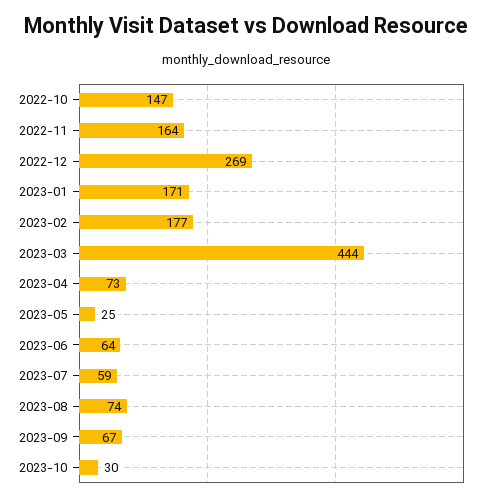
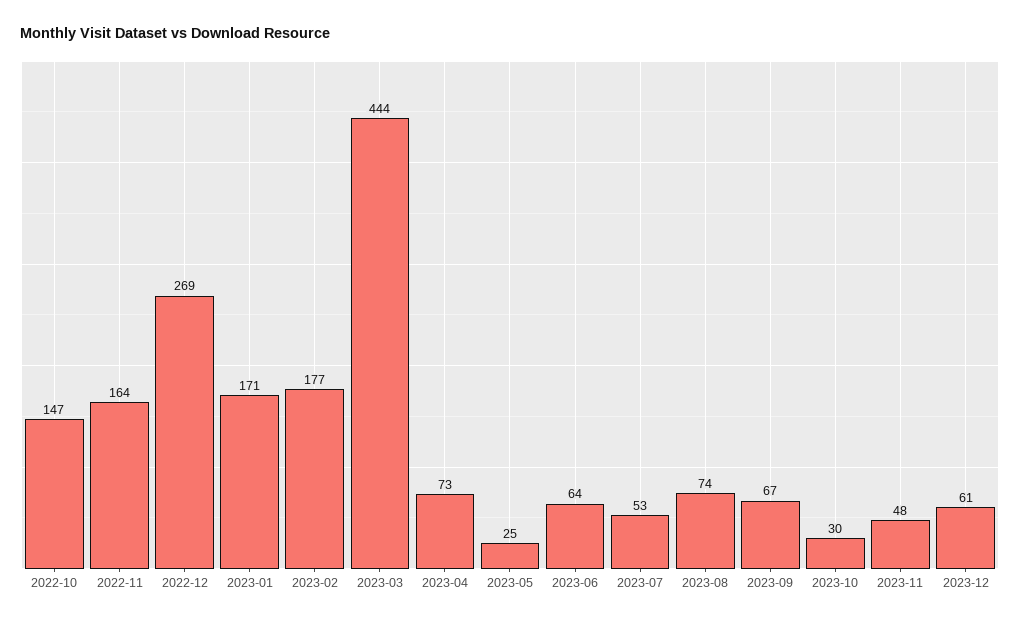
2023-07: 59 -> 53
2023-11: none -> 48
2023-12: none -> 61

